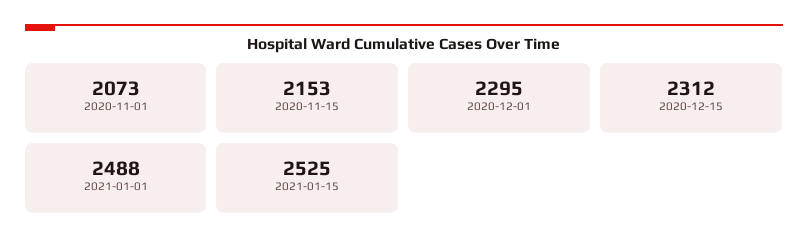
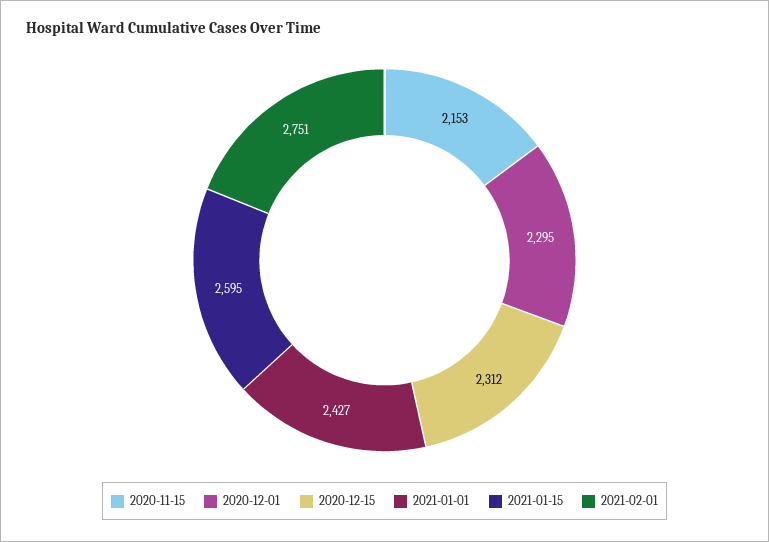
2020-11-01: 2073 -> none
2021-01-01: 2488 -> 2427
2021-01-15: 2525 -> 2595
2021-02-01: none -> 2751

